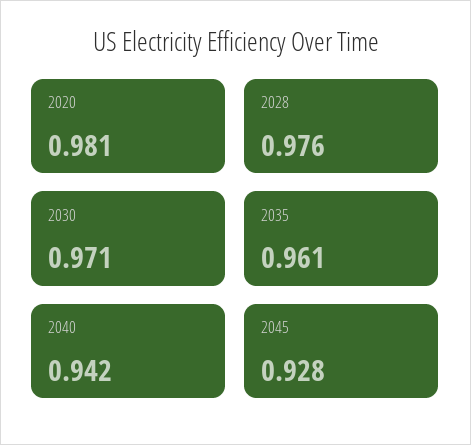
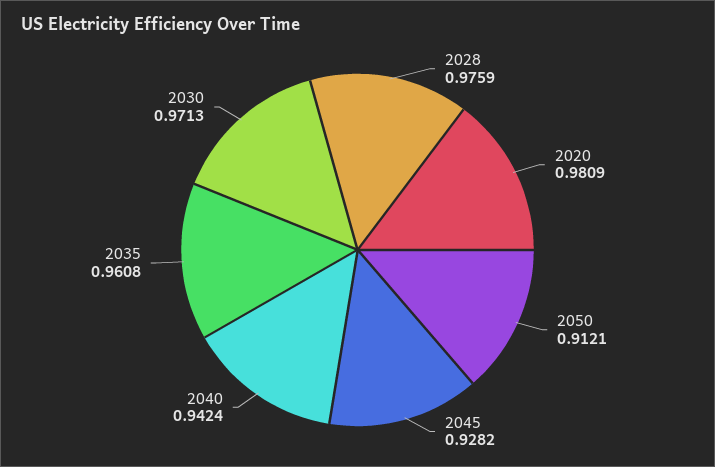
2050: none -> 0.9121

